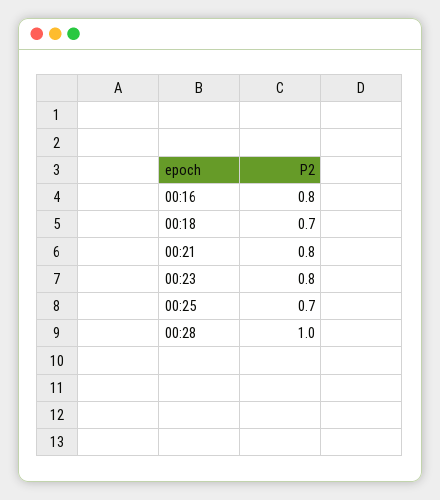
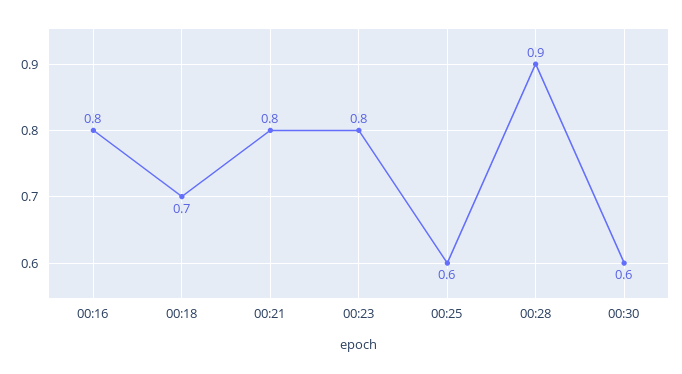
00:25: 0.7 -> 0.6
00:28: 1 -> 0.9
00:30: none -> 0.6

